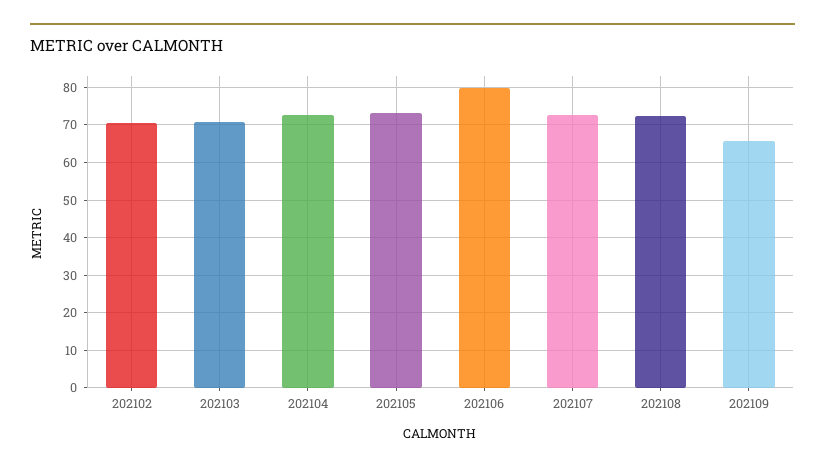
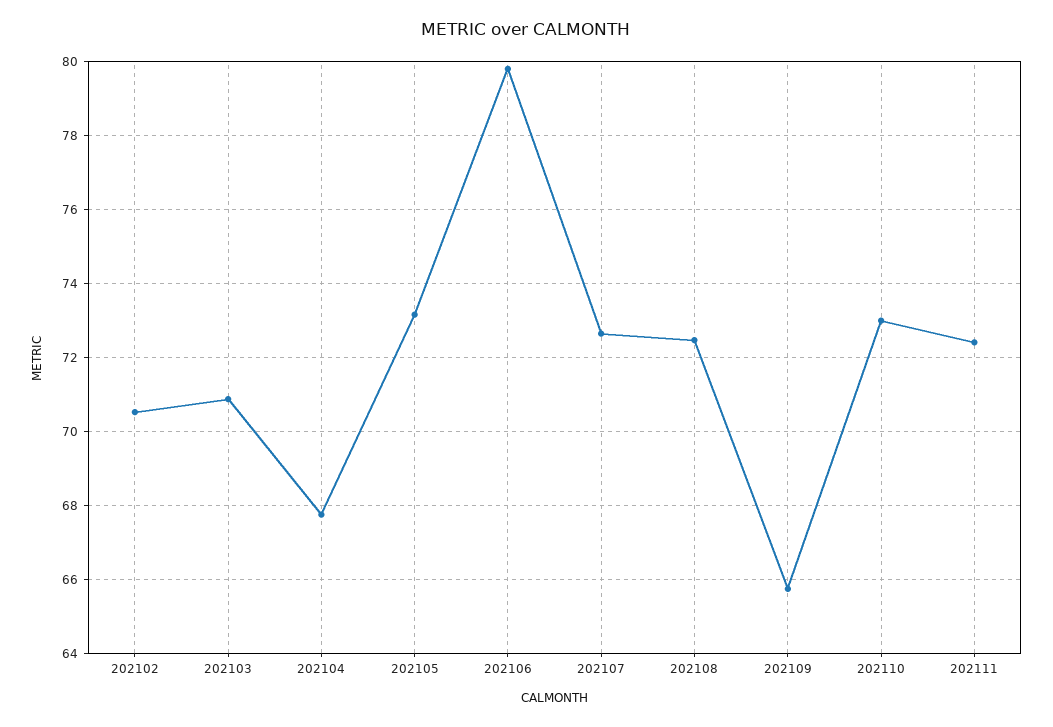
202104: 72 -> 67.8
202110: none -> 73
202111: none -> 72.4

